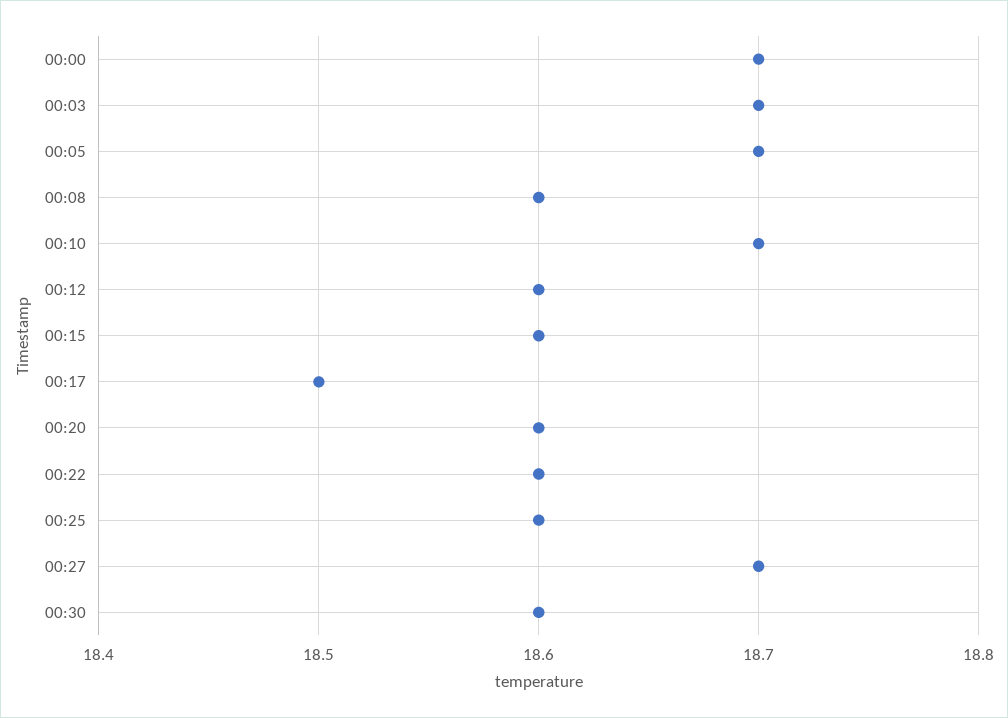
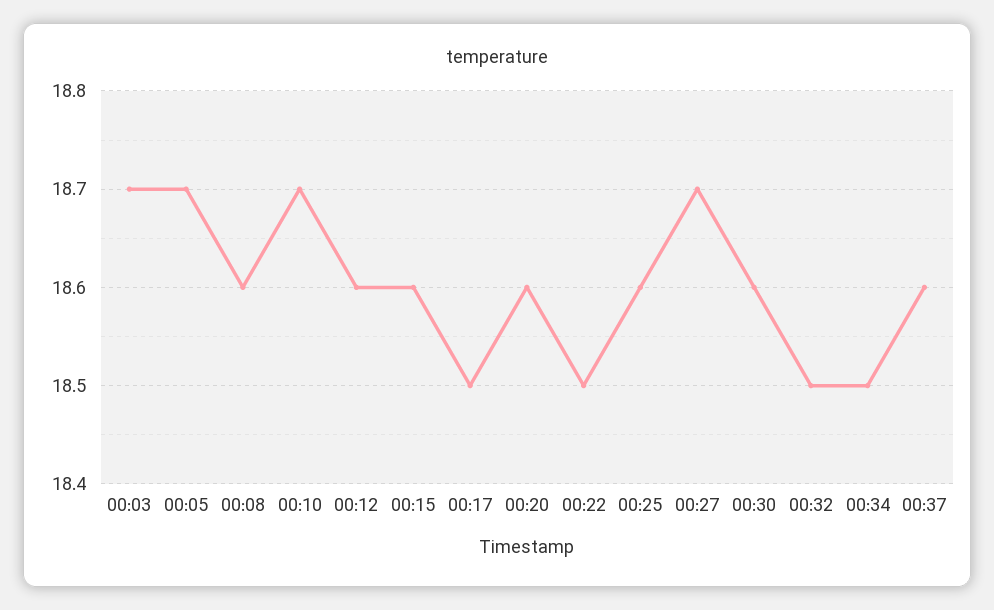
00:00: 18.7 -> none
00:22: 18.6 -> 18.5
00:32: none -> 18.5
00:34: none -> 18.5
00:37: none -> 18.6

